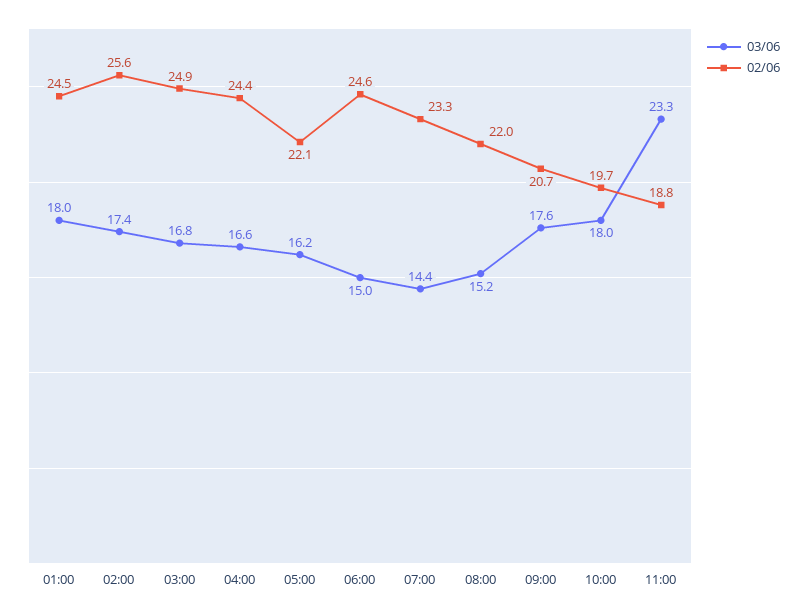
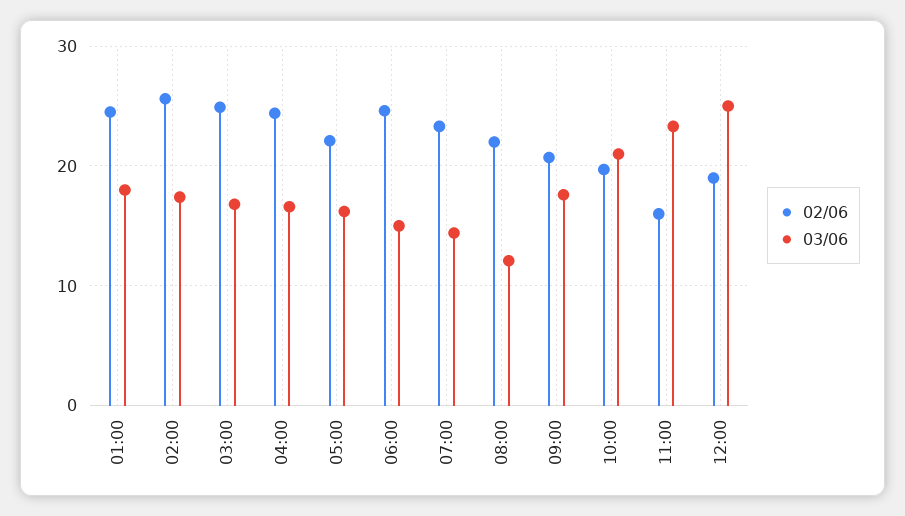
03/06, 08:00: 15.2 -> 12
03/06, 10:00: 18 -> 21
02/06, 11:00: 18.8 -> 16
02/06, 12:00: none -> 19
03/06, 12:00: none -> 25

